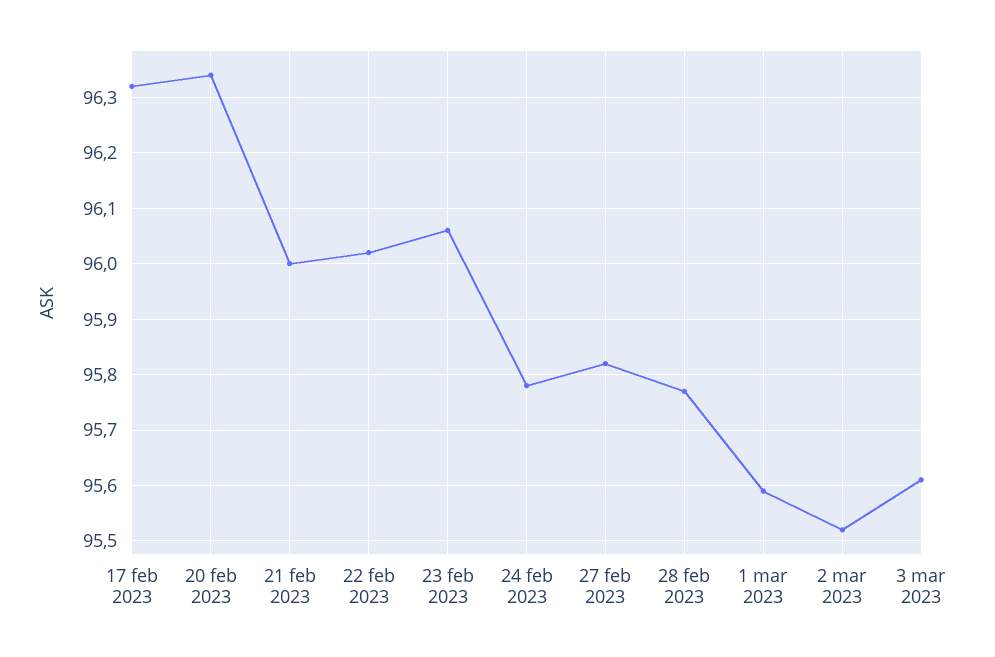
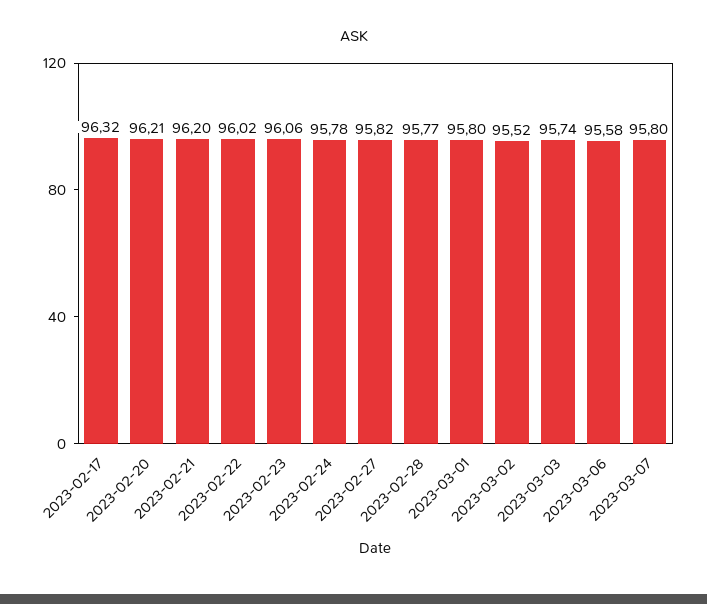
20 feb 2023: 96.35 -> 96.21
21 feb 2023: 96 -> 96.2
1 mar 2023: 95.6 -> 95.8
3 mar 2023: 95.6 -> 95.74
2023-03-06: none -> 95.58
2023-03-07: none -> 95.8

